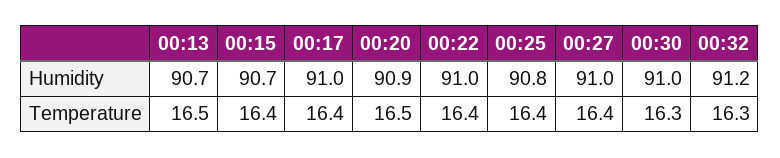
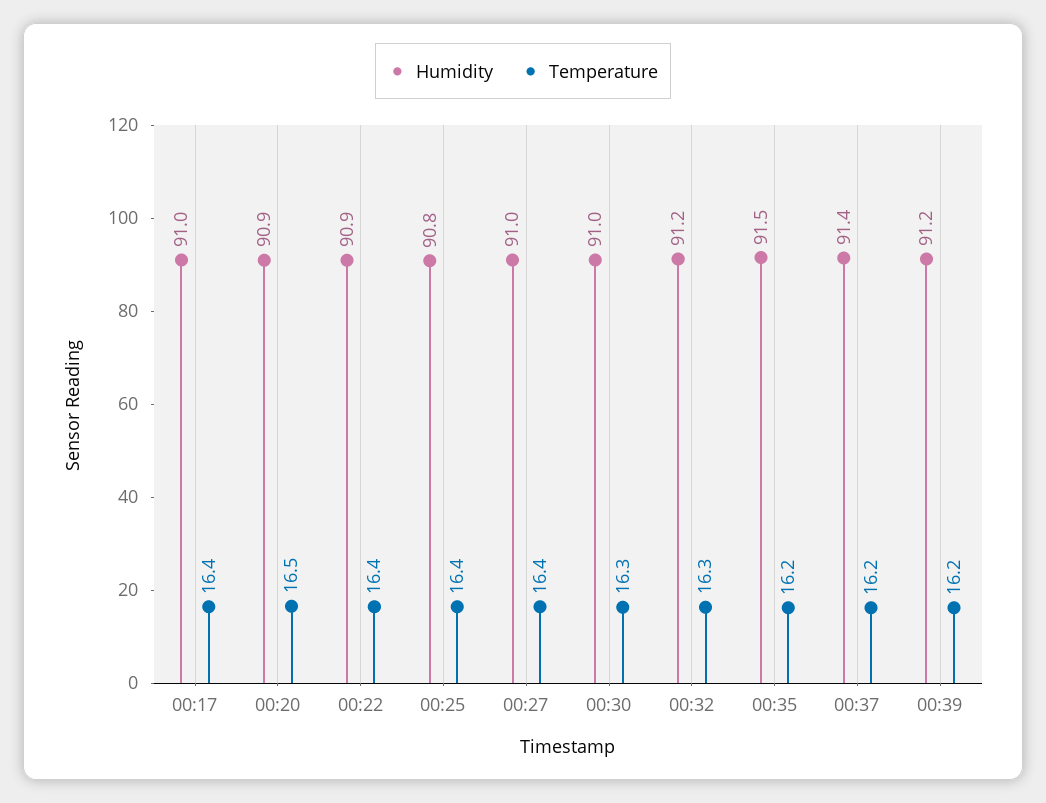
Humidity, 00:13: 90.7 -> none
Humidity, 00:15: 90.7 -> none
Humidity, 00:22: 91 -> 90.9
Temperature, 00:13: 16.5 -> none
Temperature, 00:15: 16.4 -> none
Humidity, 00:35: none -> 91.5
Temperature, 00:35: none -> 16.2
Humidity, 00:37: none -> 91.4
Temperature, 00:37: none -> 16.2
Humidity, 00:39: none -> 91.2
Temperature, 00:39: none -> 16.2

